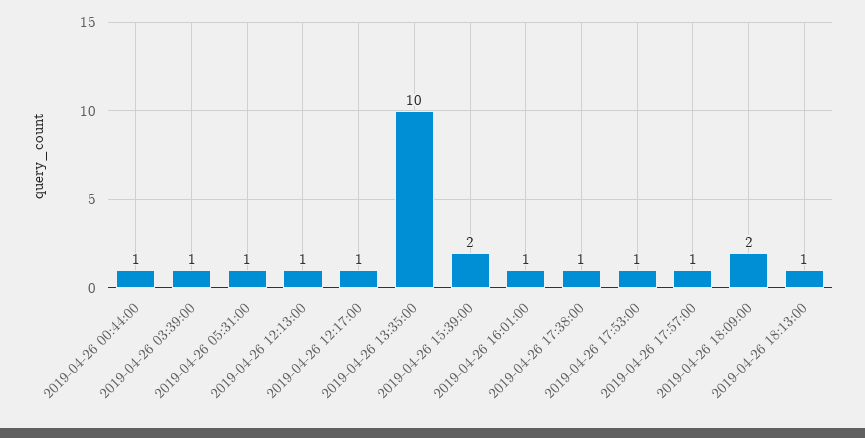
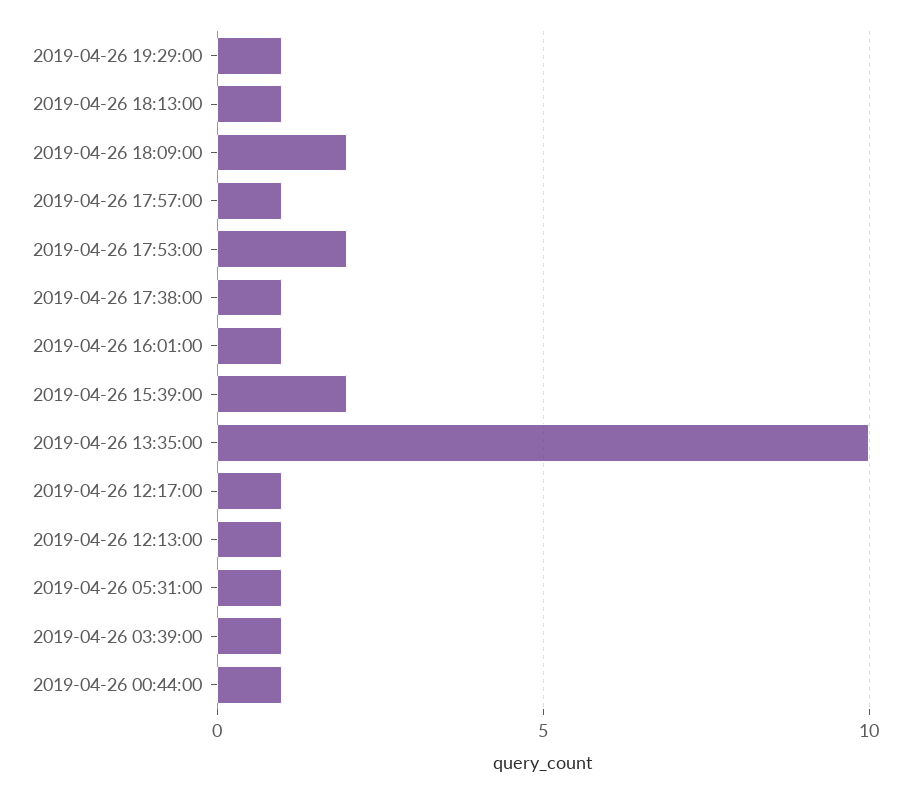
2019-04-26 17:53:00: 1 -> 2
2019-04-26 19:29:00: none -> 1

